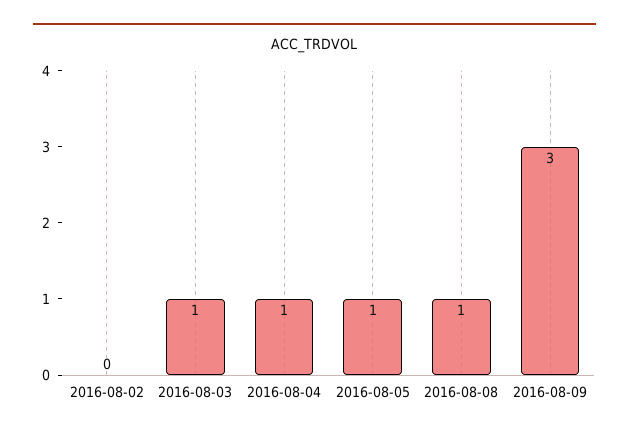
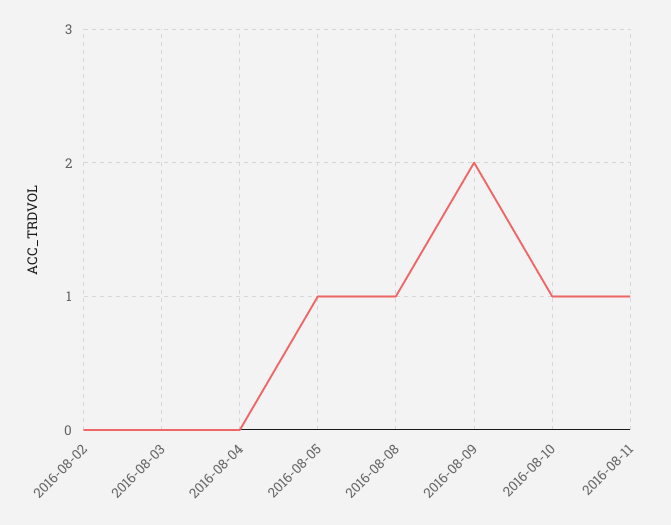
2016-08-03: 1 -> 0
2016-08-04: 1 -> 0
2016-08-09: 3 -> 2
2016-08-10: none -> 1
2016-08-11: none -> 1

